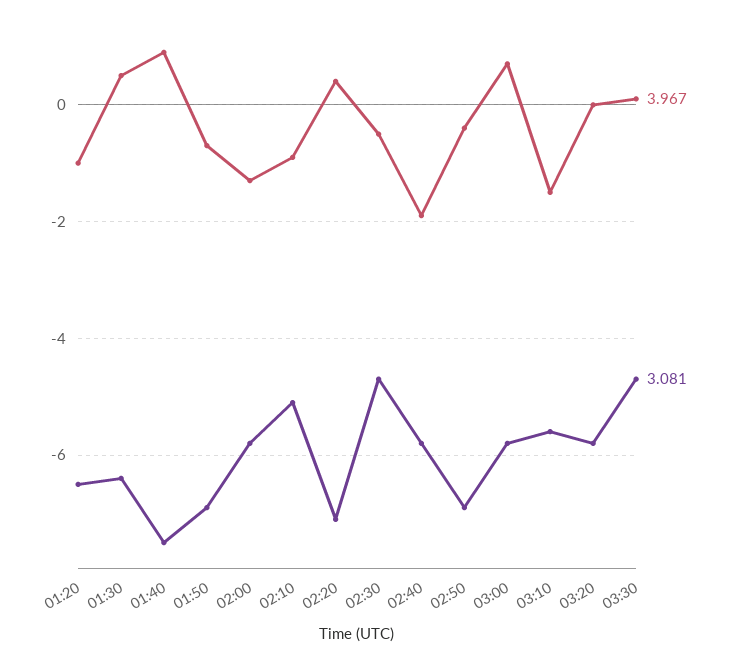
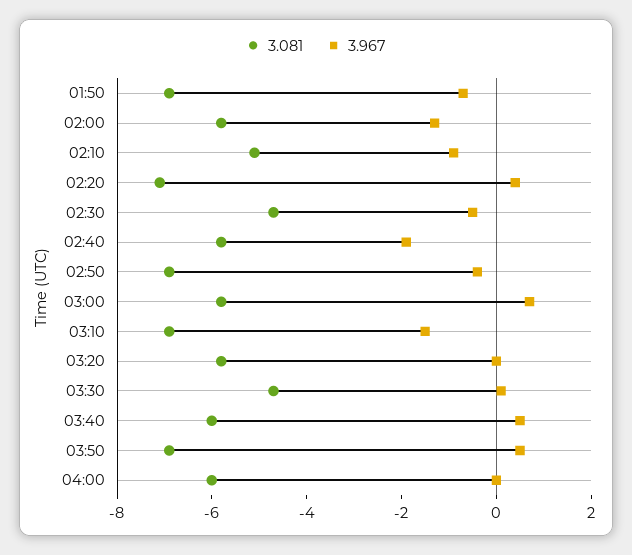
3.967, 01:20: -1 -> none
3.081, 01:20: -6.5 -> none
3.967, 01:30: 0.5 -> none
3.081, 01:30: -6.5 -> none
3.967, 01:40: 1 -> none
3.081, 01:40: -7.5 -> none
3.081, 03:10: -5.5 -> -7
3.081, 03:40: none -> -6
3.967, 03:40: none -> 0.5
3.081, 03:50: none -> -7
3.967, 03:50: none -> 0.5
3.081, 04:00: none -> -6
3.967, 04:00: none -> 0

